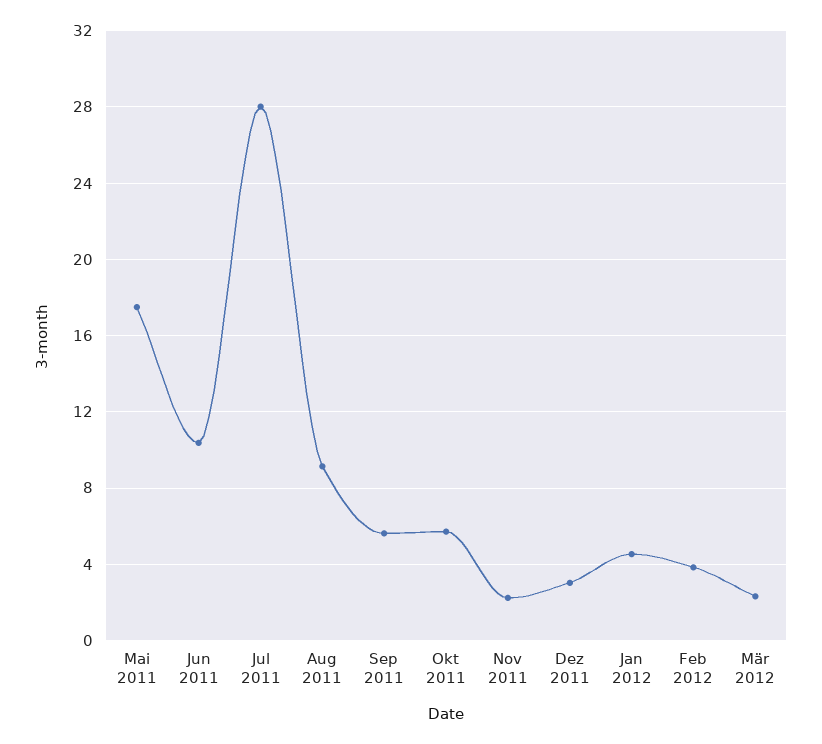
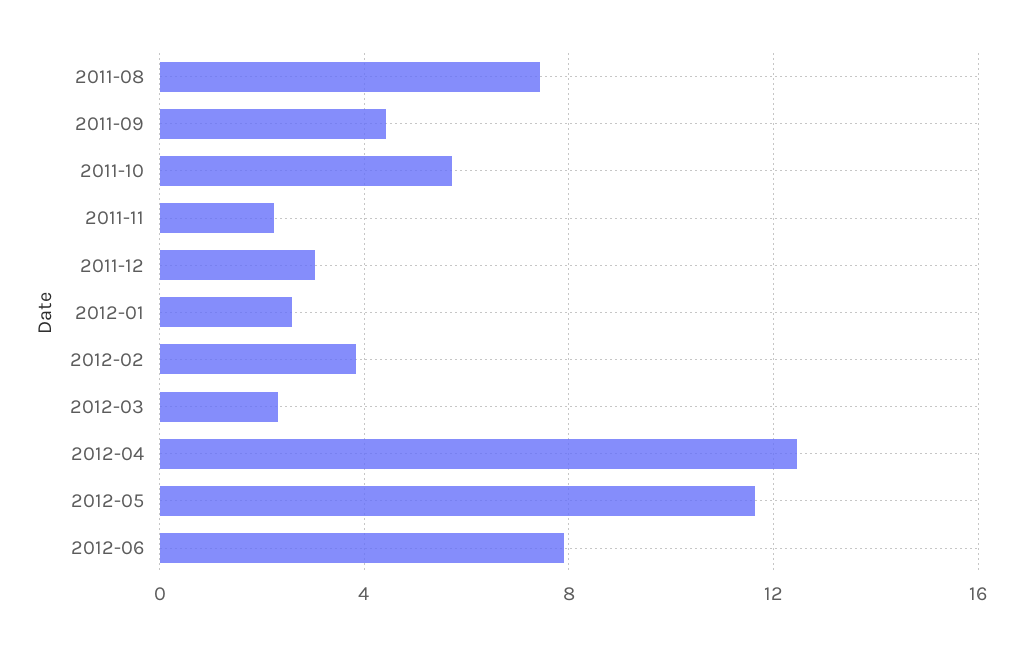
Mai 2011: 17.5 -> none
Jun 2011: 10.5 -> none
Jul 2011: 28 -> none
Aug 2011: 9 -> 7.5
Sep 2011: 5.5 -> 4.5
Jan 2012: 4.5 -> 2.5
2012-04: none -> 12.5
2012-05: none -> 11.5
2012-06: none -> 8

